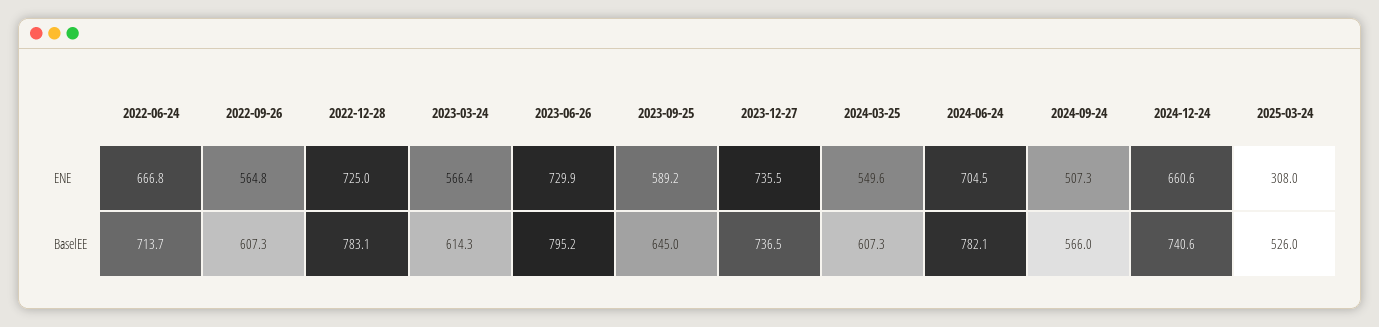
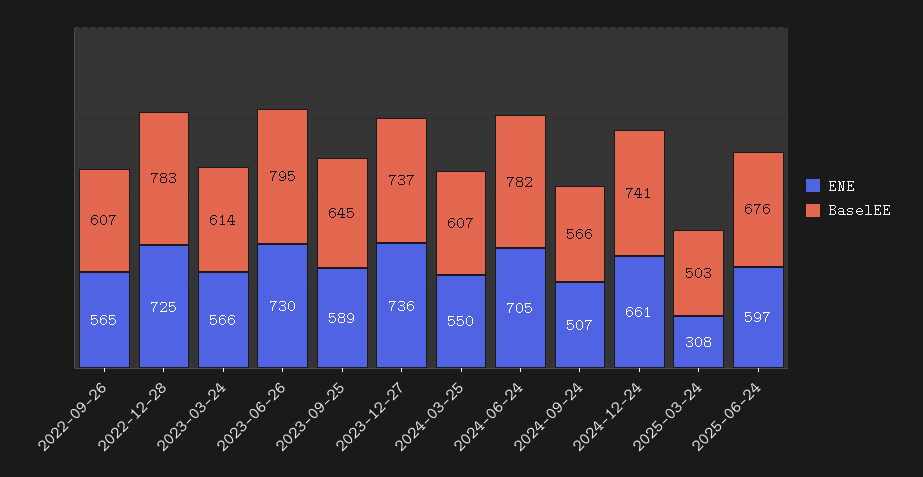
ENE, 2022-06-24: 666.8 -> none
BaselEE, 2022-06-24: 713.7 -> none
BaselEE, 2025-03-24: 526 -> 503
ENE, 2025-06-24: none -> 597
BaselEE, 2025-06-24: none -> 676

